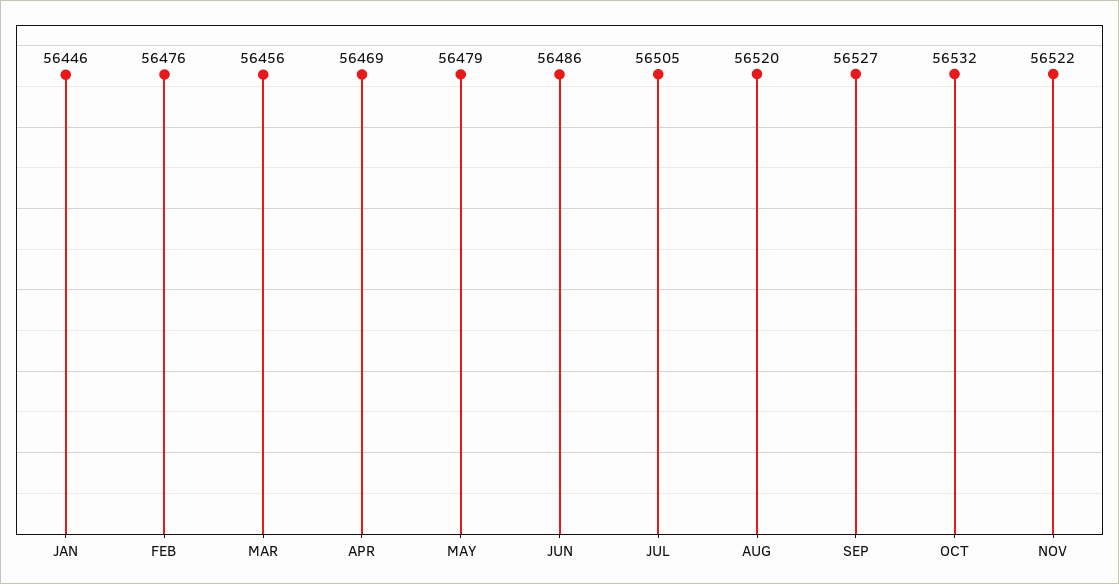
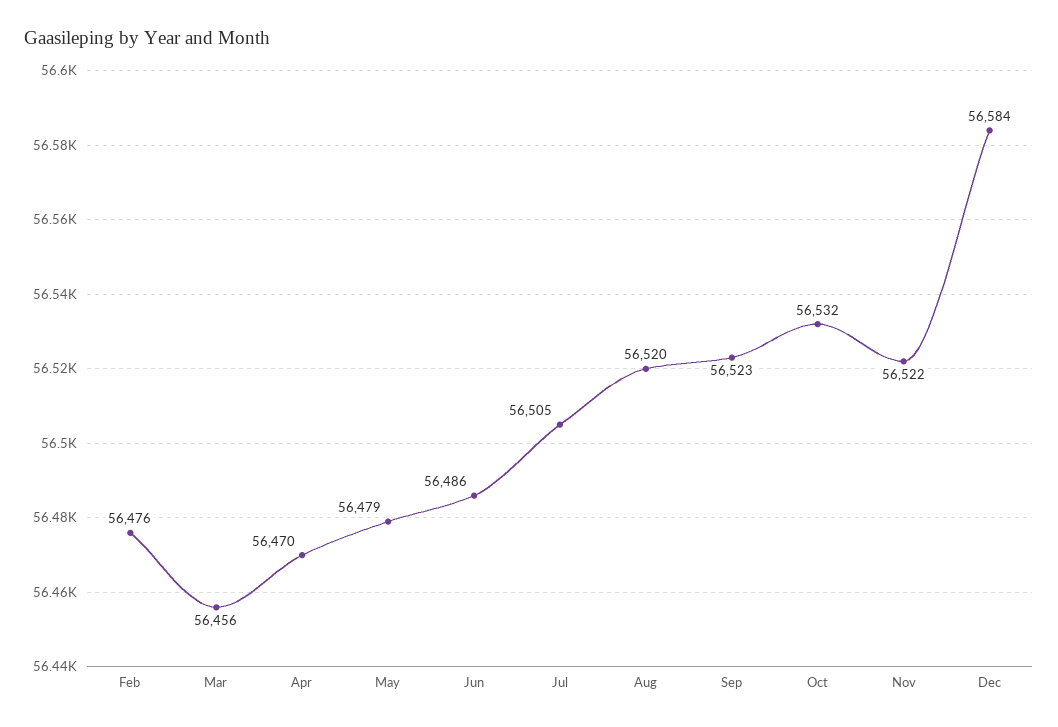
JAN: 56446 -> none
APR: 56469 -> 56470
SEP: 56527 -> 56523
Dec: none -> 56584

